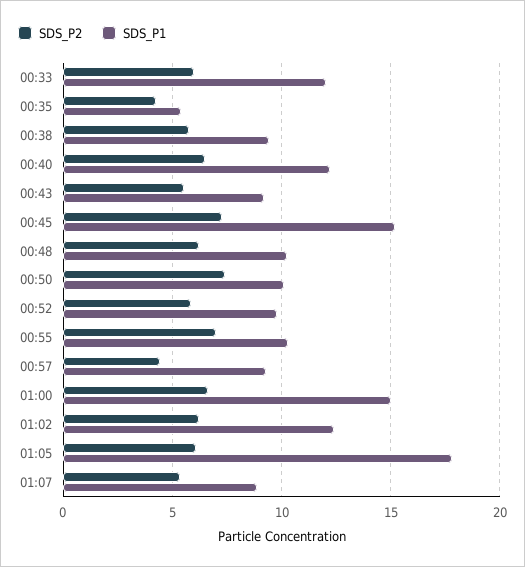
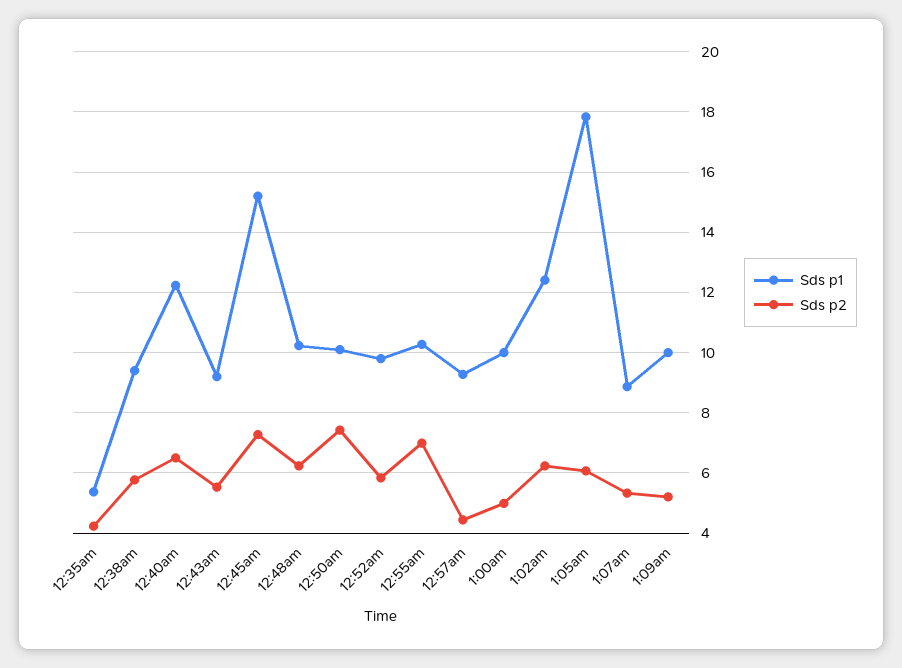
SDS_P2, 00:33: 6 -> none
SDS_P1, 00:33: 12 -> none
SDS_P2, 01:00: 6.5 -> 5
SDS_P1, 01:00: 15 -> 10
SDS_P1, 1:09am: none -> 10
SDS_P2, 1:09am: none -> 5.2

